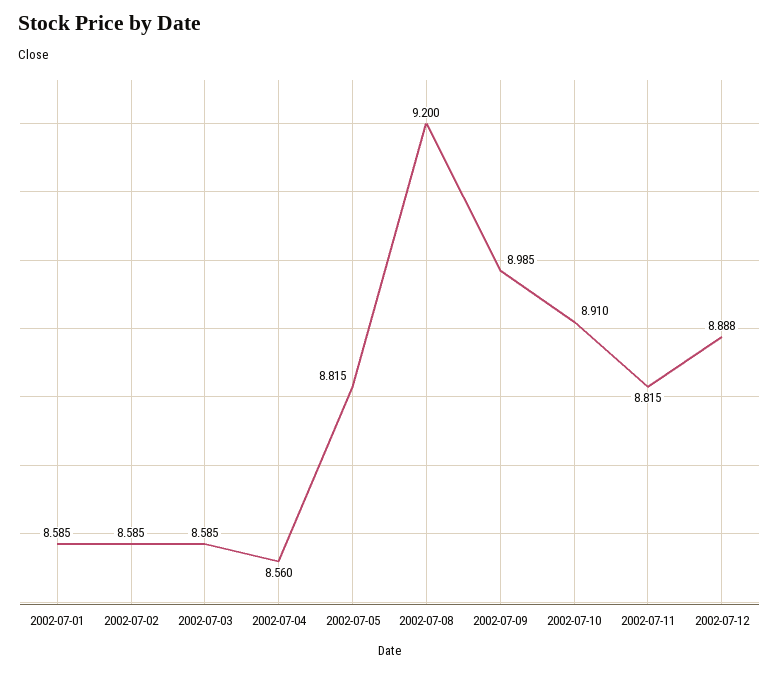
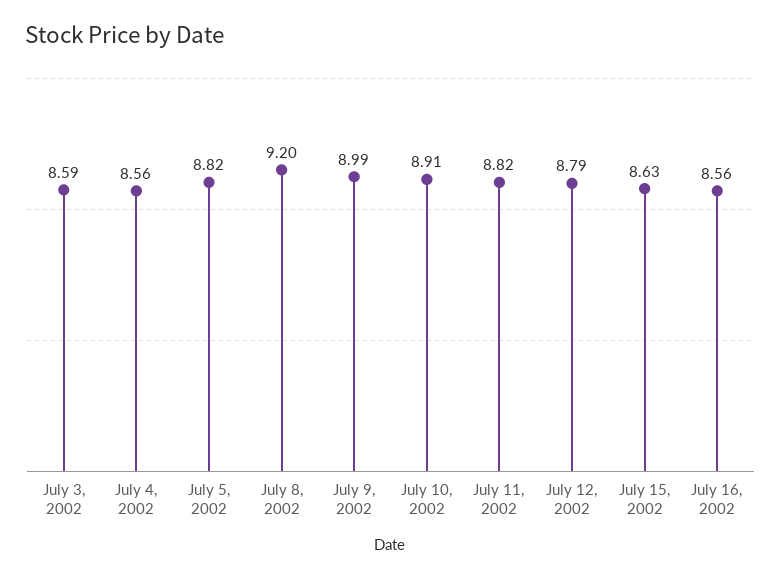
2002-07-01: 8.585 -> none
2002-07-02: 8.585 -> none
2002-07-12: 8.888 -> 8.79
July 15, 2002: none -> 8.63
July 16, 2002: none -> 8.56

